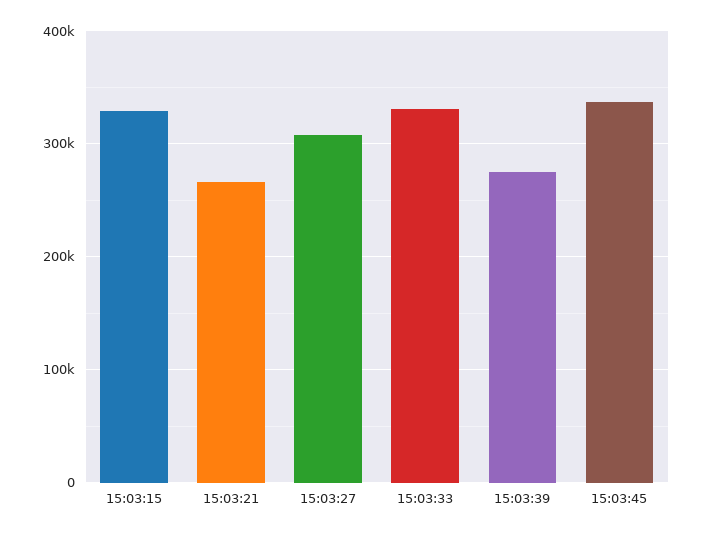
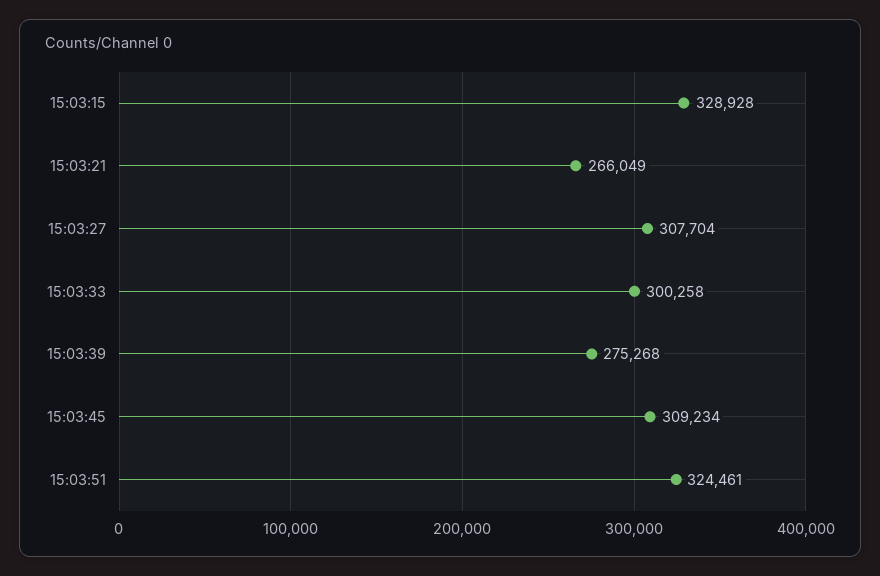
15:03:33: 330000 -> 300258
15:03:45: 340000 -> 309234
15:03:51: none -> 324461

